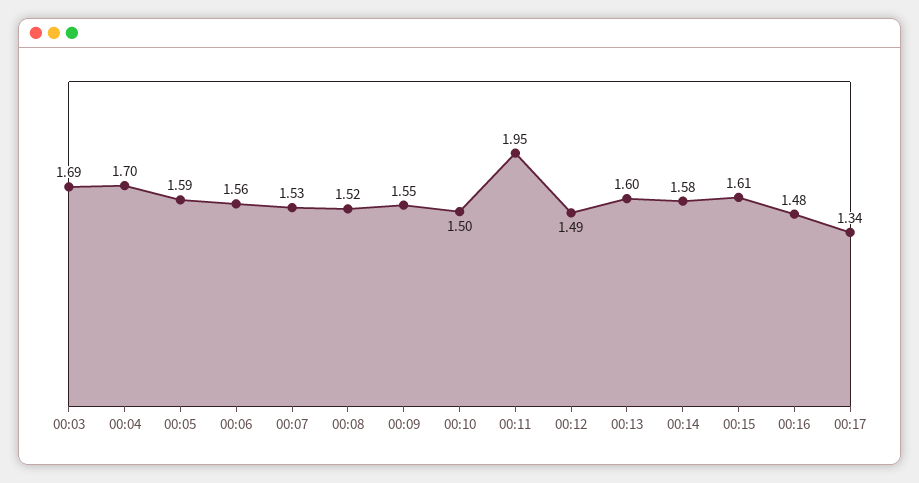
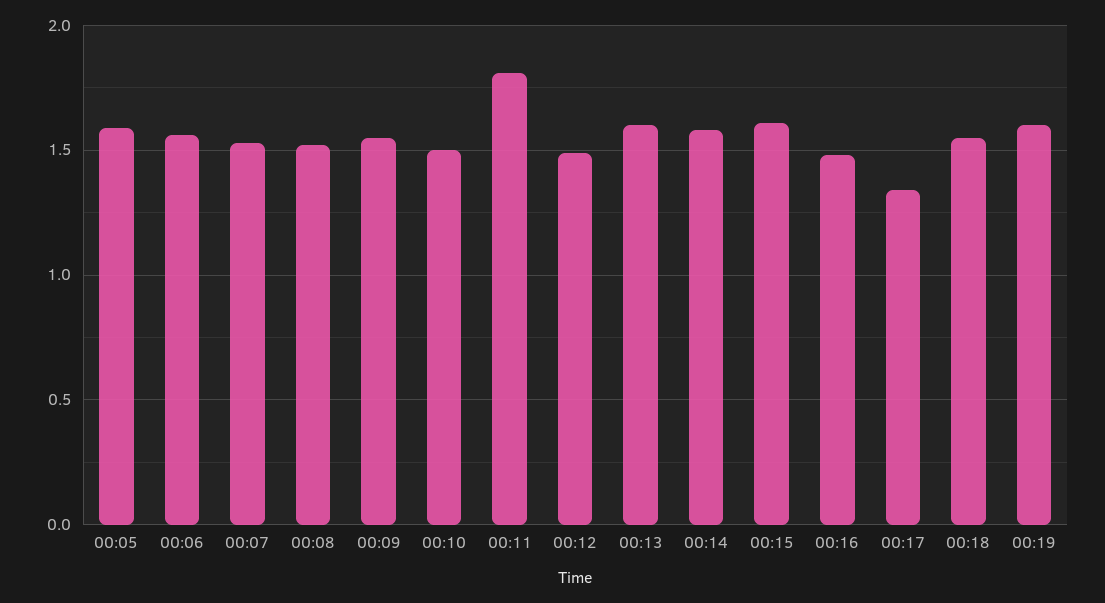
00:03: 1.69 -> none
00:04: 1.7 -> none
00:11: 1.95 -> 1.8
00:18: none -> 1.55
00:19: none -> 1.6

